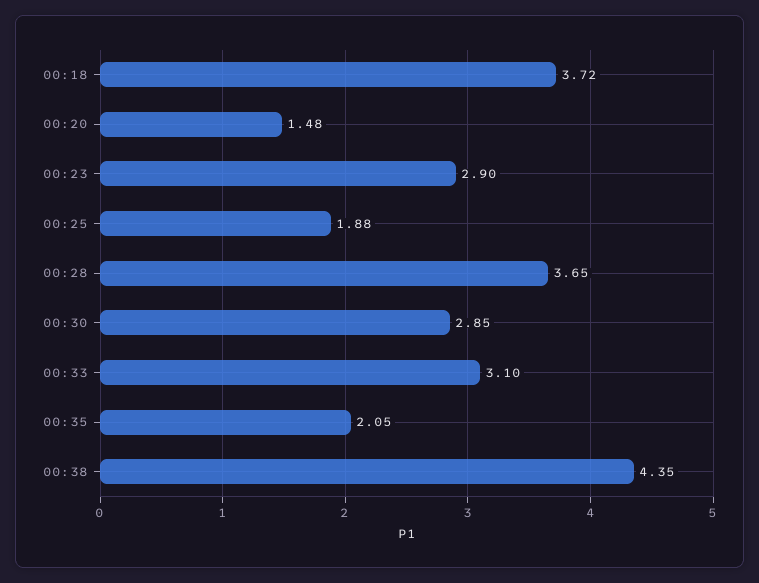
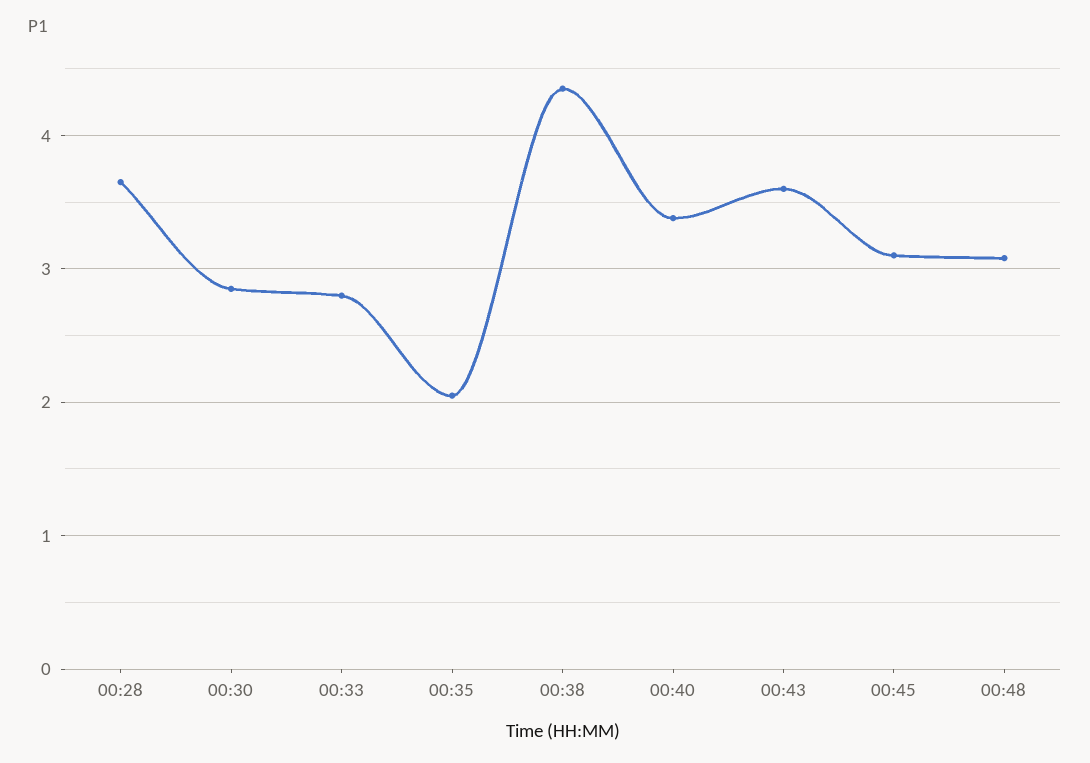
00:18: 3.72 -> none
00:20: 1.48 -> none
00:23: 2.9 -> none
00:25: 1.88 -> none
00:33: 3.1 -> 2.8
00:40: none -> 3.4
00:43: none -> 3.6
00:45: none -> 3.1
00:48: none -> 3.1

